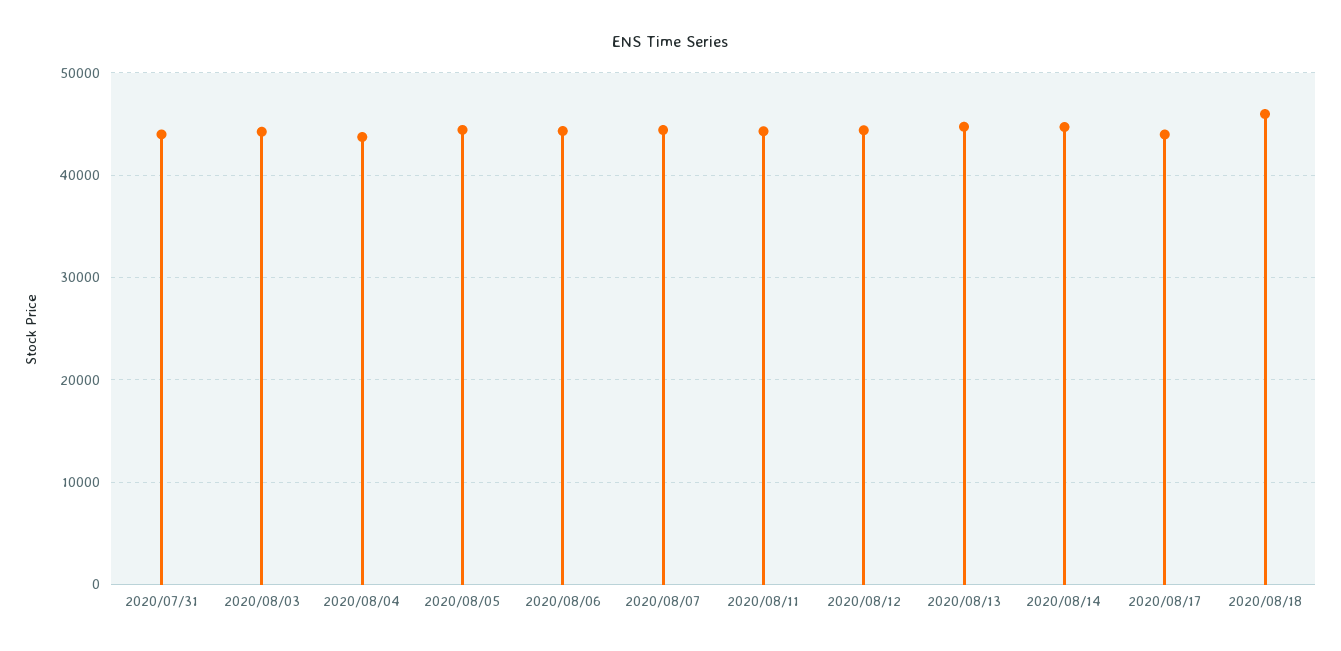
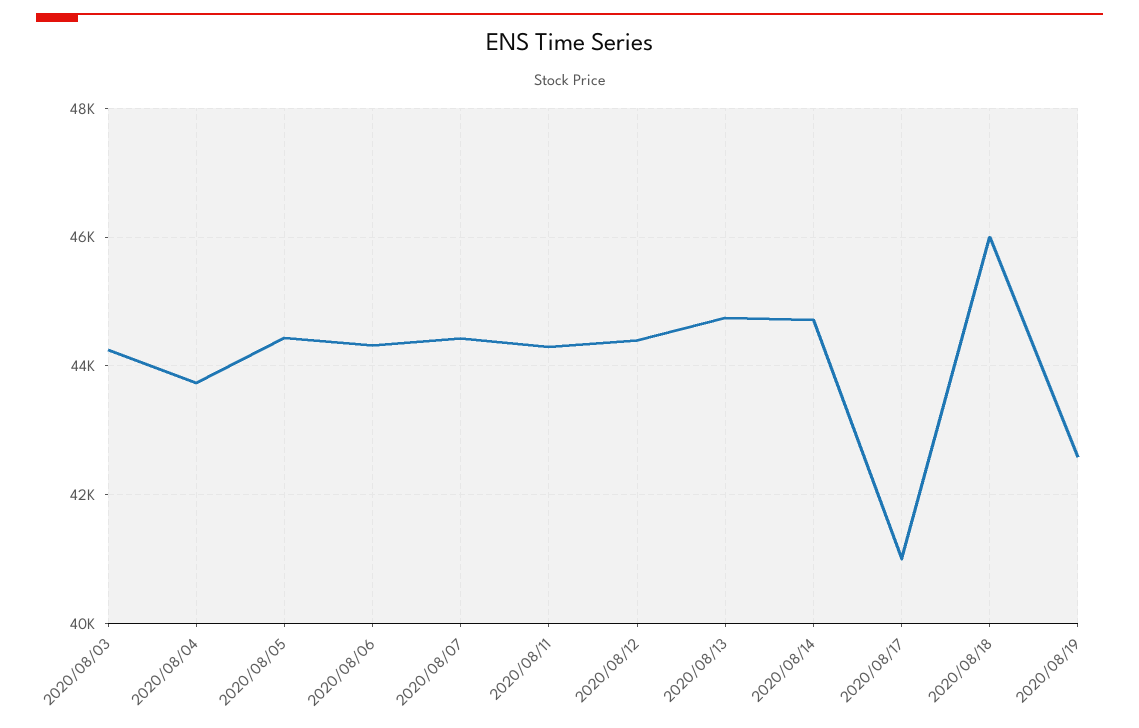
2020/07/31: 44000 -> none
2020/08/17: 44000 -> 41000
2020/08/19: none -> 42600

